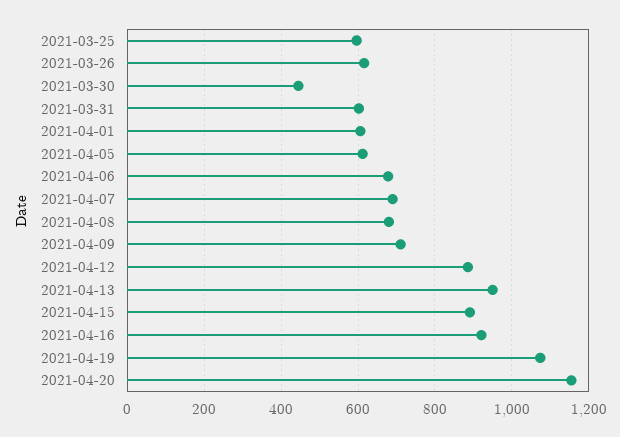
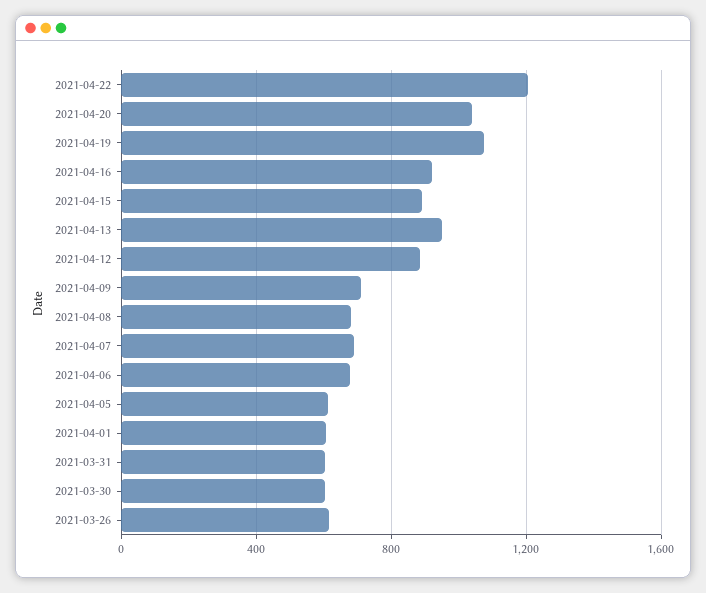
2021-03-25: 600 -> none
2021-03-30: 440 -> 600
2021-04-20: 1160 -> 1050
2021-04-22: none -> 1200

